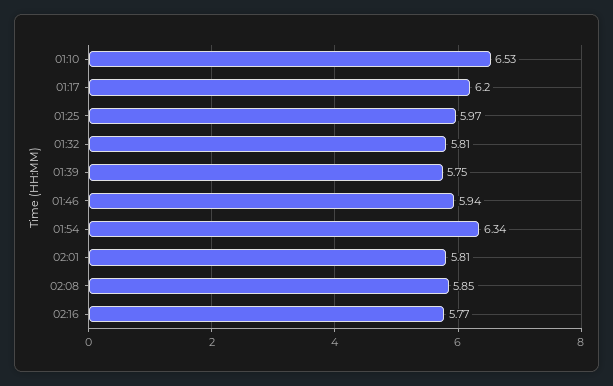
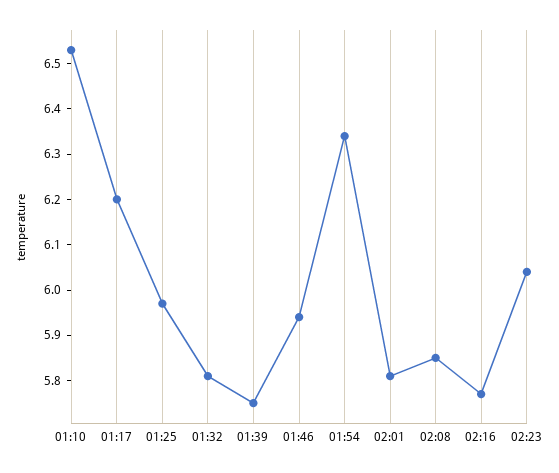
02:23: none -> 6.05

